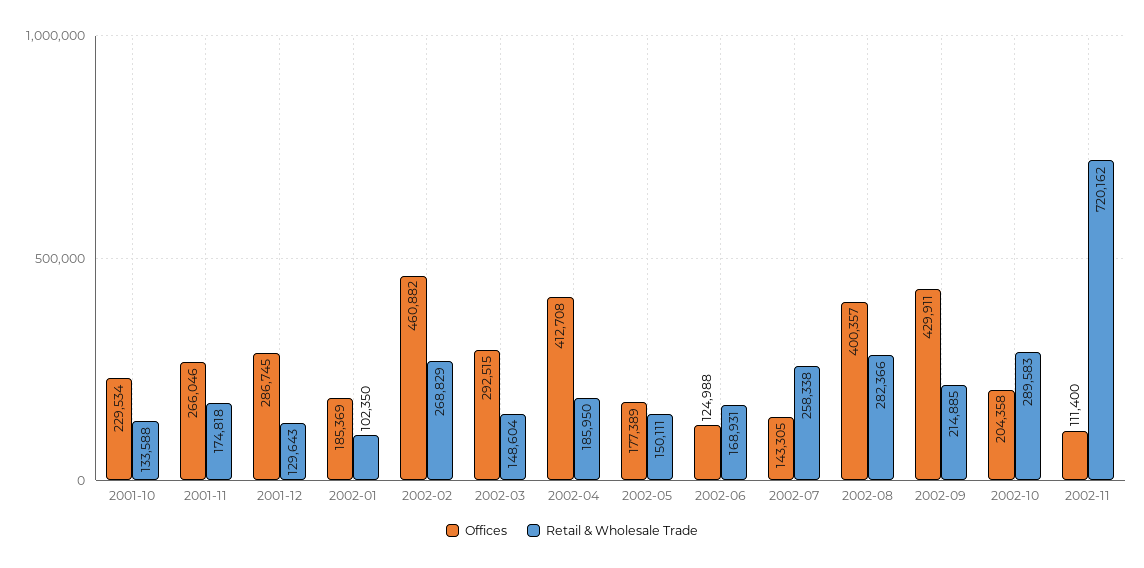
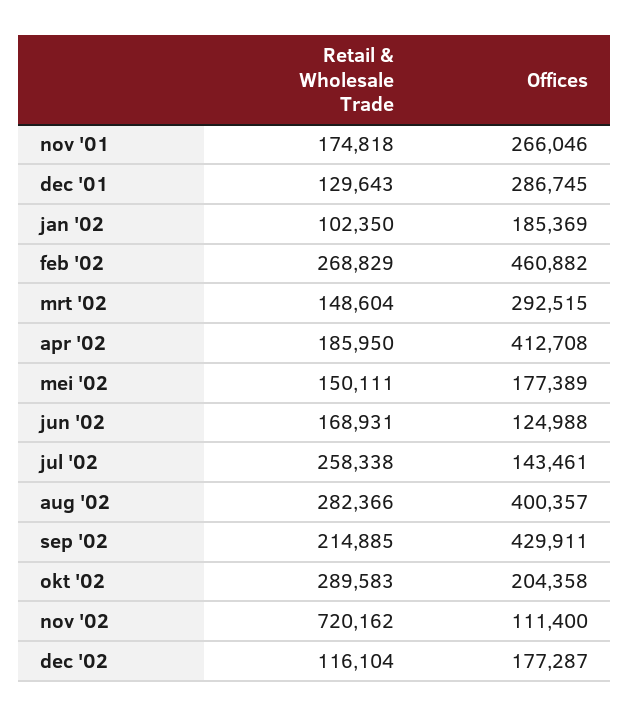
Offices, 2001-10: 229534 -> none
Retail & Wholesale Trade, 2001-10: 133588 -> none
Offices, 2002-07: 143305 -> 143461
Retail & Wholesale Trade, dec '02: none -> 116104
Offices, dec '02: none -> 177287

